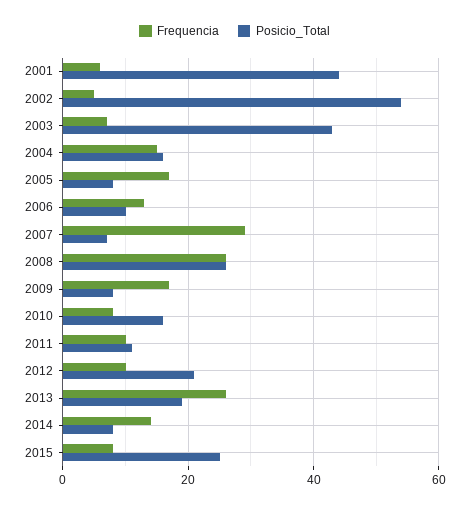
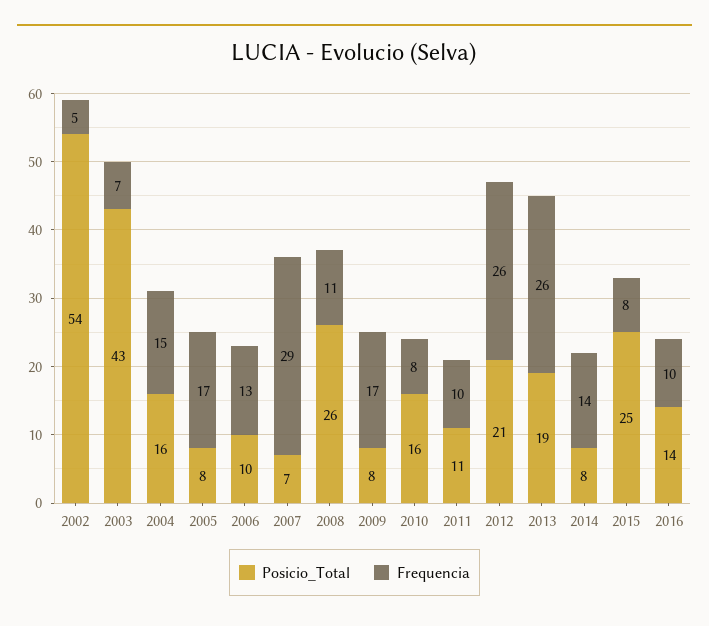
Frequencia, 2001: 5 -> none
Posicio_Total, 2001: 45 -> none
Frequencia, 2008: 25 -> 11
Frequencia, 2012: 10 -> 26
Posicio_Total, 2016: none -> 14
Frequencia, 2016: none -> 10

